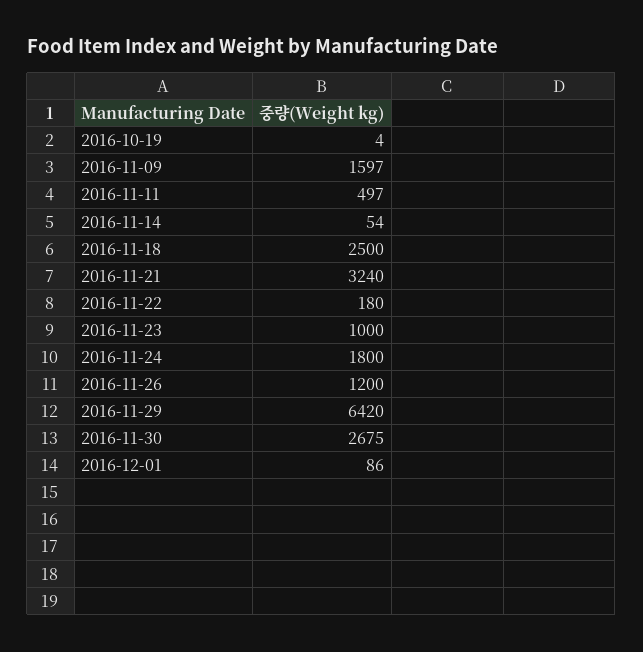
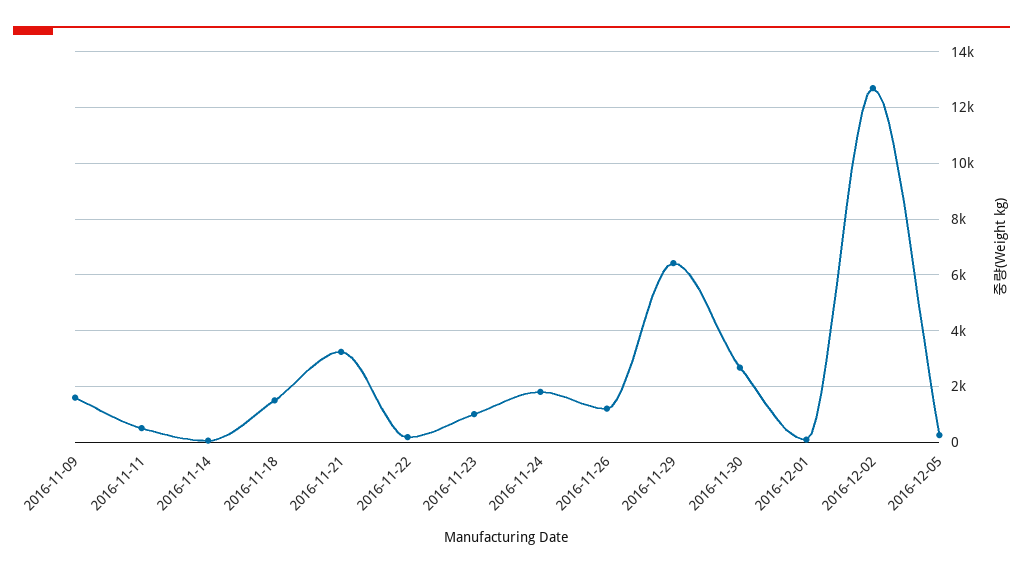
2016-10-19: 4 -> none
2016-11-18: 2500 -> 1500
2016-12-02: none -> 12750
2016-12-05: none -> 250

